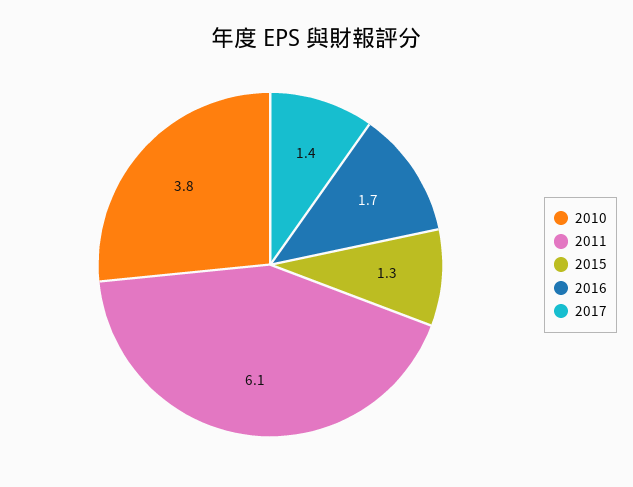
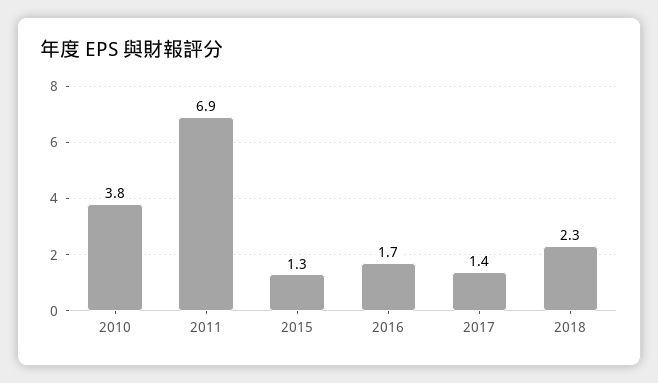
2011: 6.1 -> 6.9
2018: none -> 2.3

